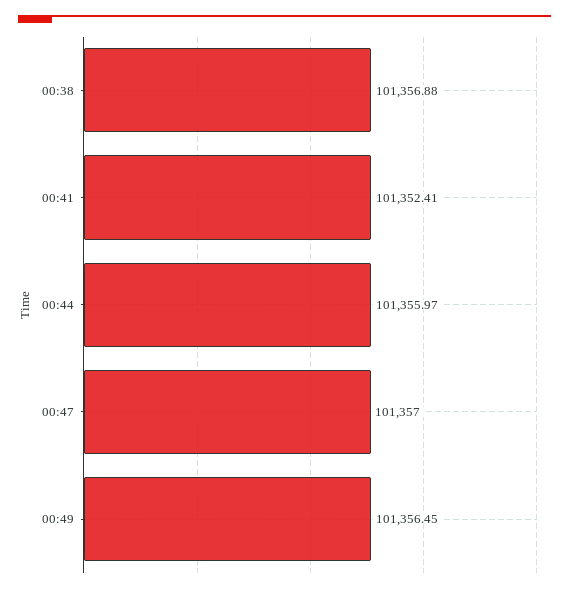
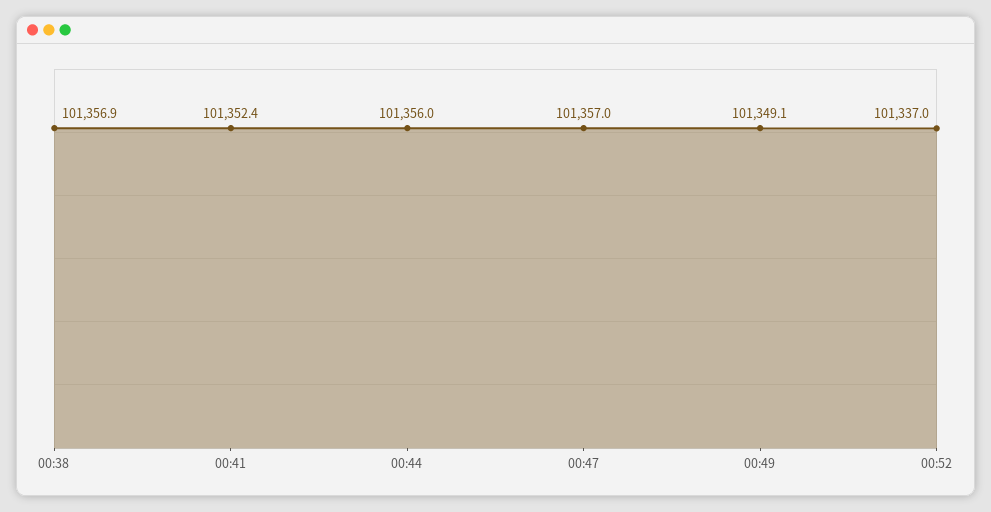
00:49: 101356.45 -> 101349.1
00:52: none -> 101337

